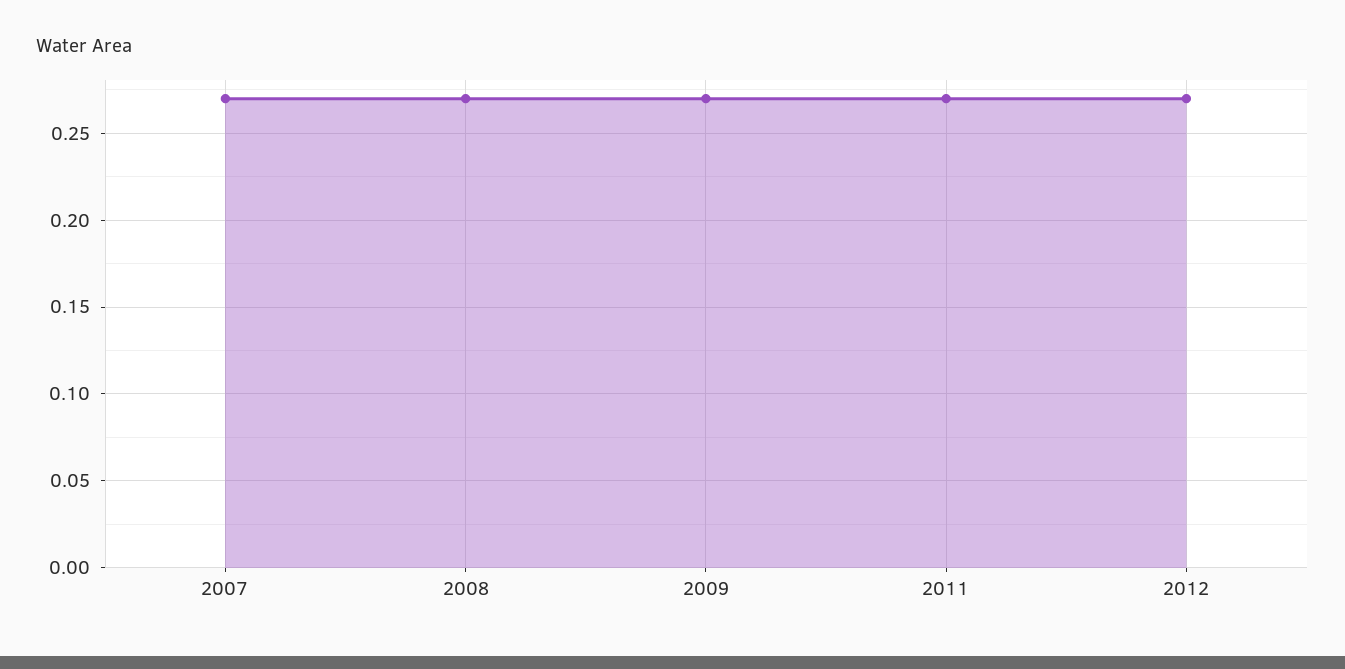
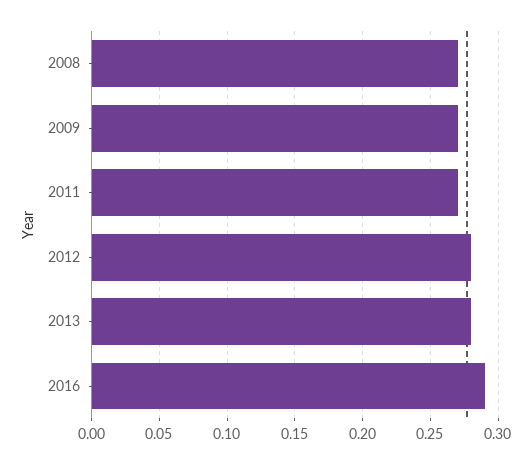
2007: 0.27 -> none
2012: 0.27 -> 0.28
2013: none -> 0.28
2016: none -> 0.29

